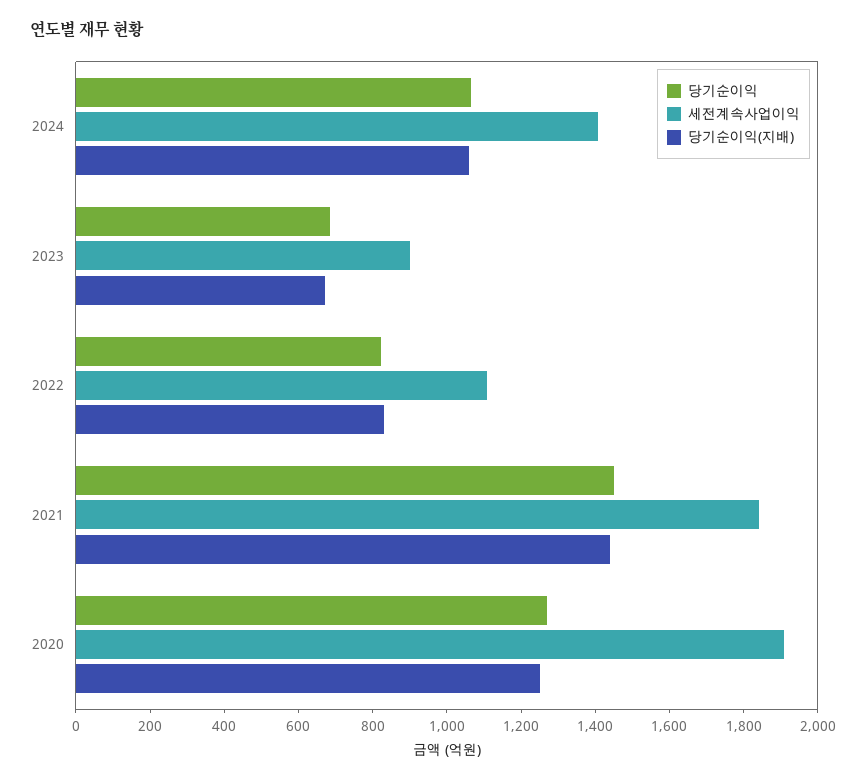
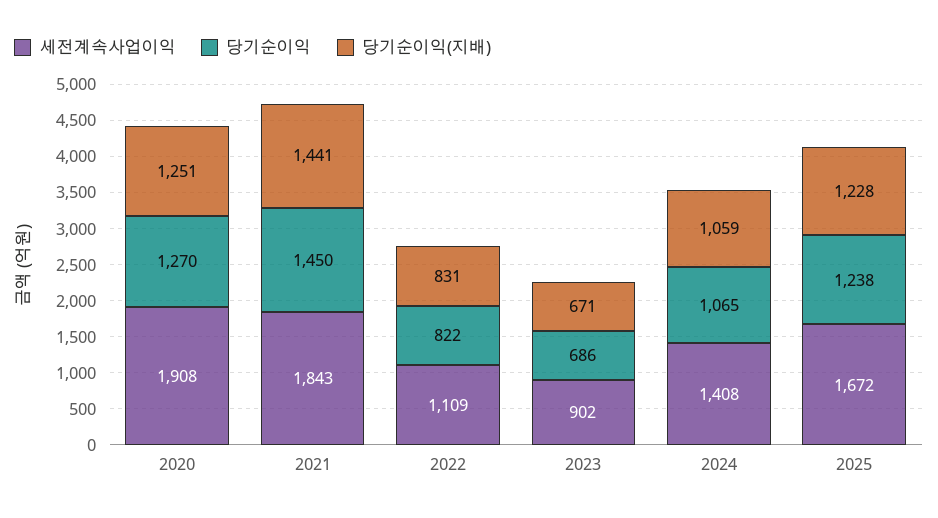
세전계속사업이익, 2025: none -> 1672
당기순이익, 2025: none -> 1238
당기순이익(지배), 2025: none -> 1228

